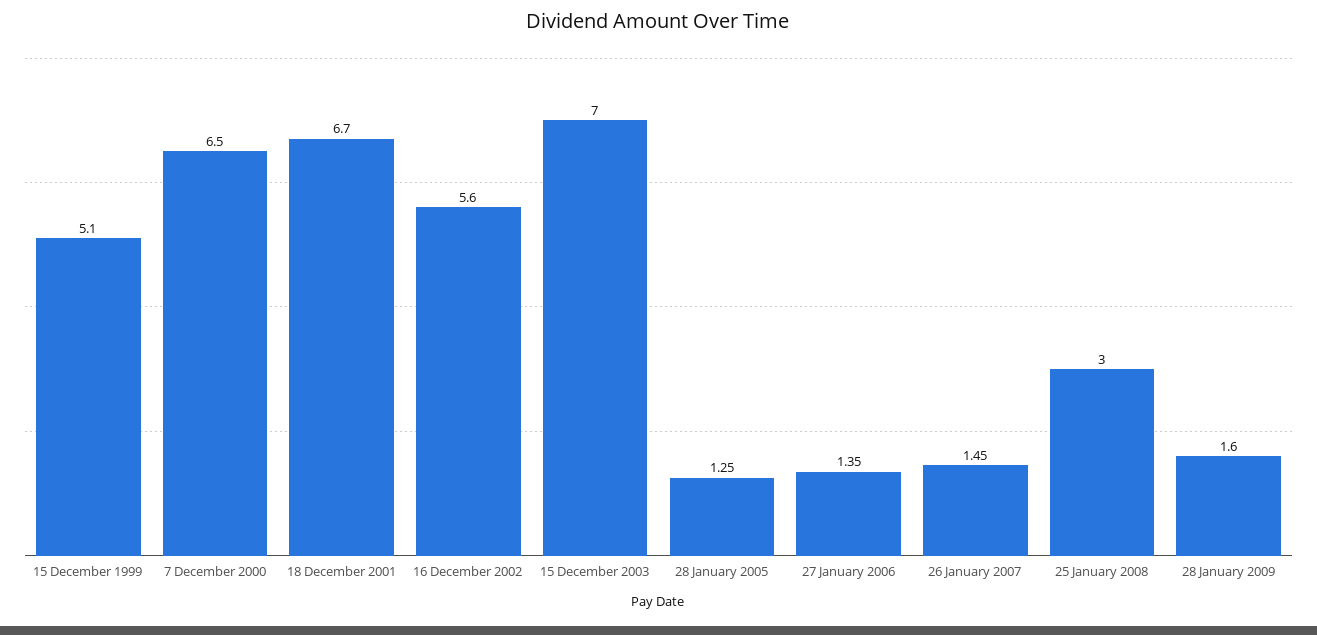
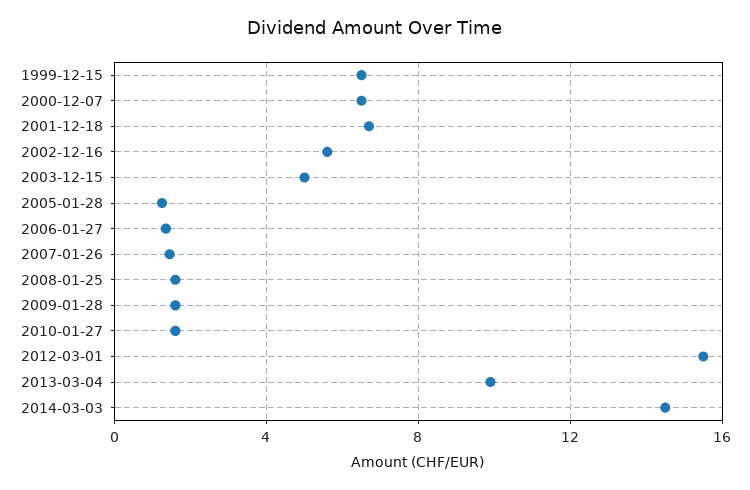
15 December 1999: 5.1 -> 6.5
15 December 2003: 7 -> 5
25 January 2008: 3 -> 1.5
2010-01-27: none -> 1.5
2012-03-01: none -> 15.5
2013-03-04: none -> 10
2014-03-03: none -> 14.5

